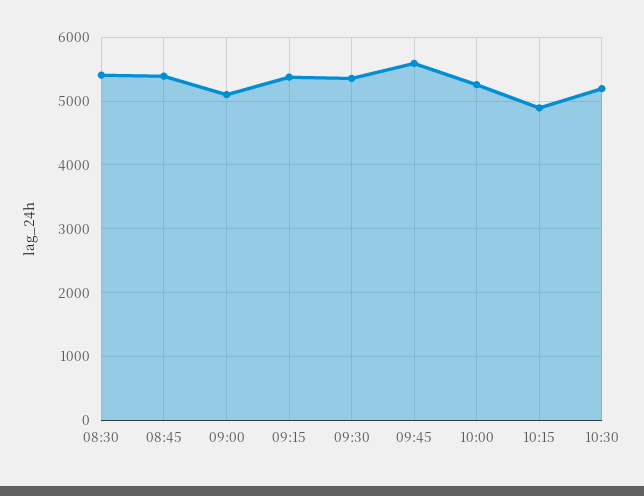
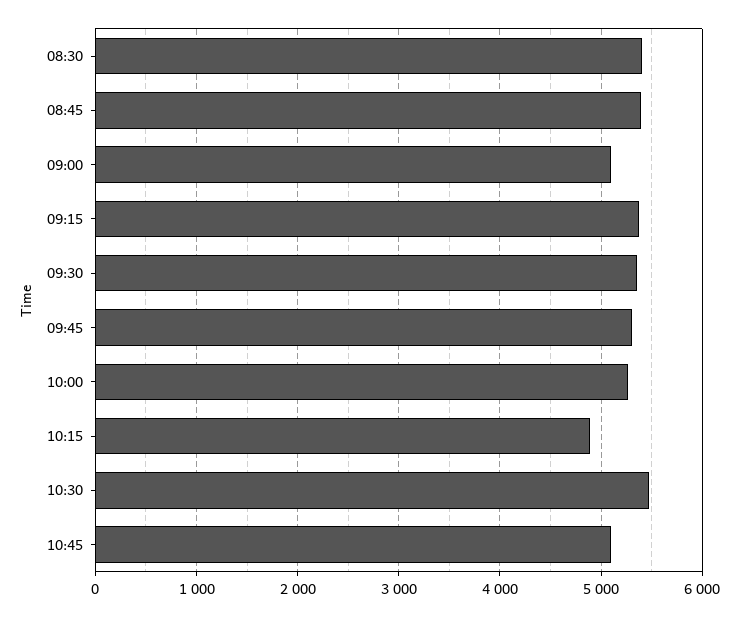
09:45: 5600 -> 5300
10:30: 5200 -> 5500
10:45: none -> 5100

